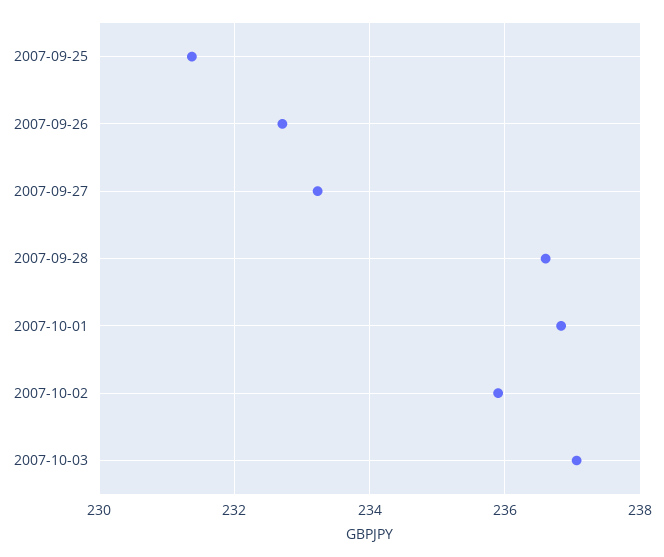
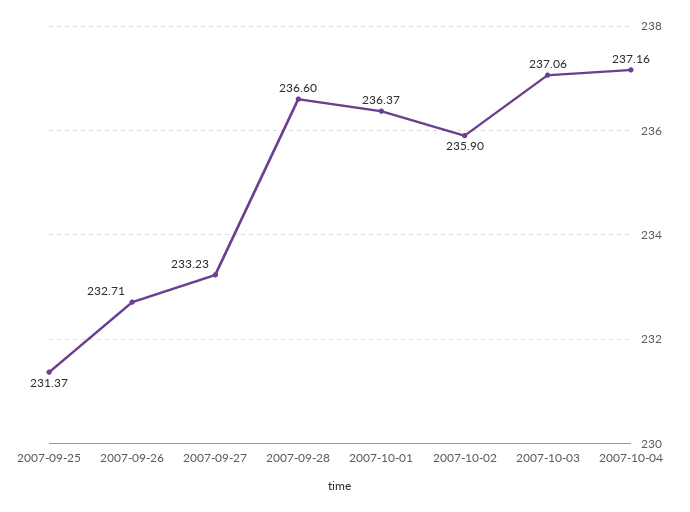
2007-10-01: 236.8 -> 236.37
2007-10-04: none -> 237.16

